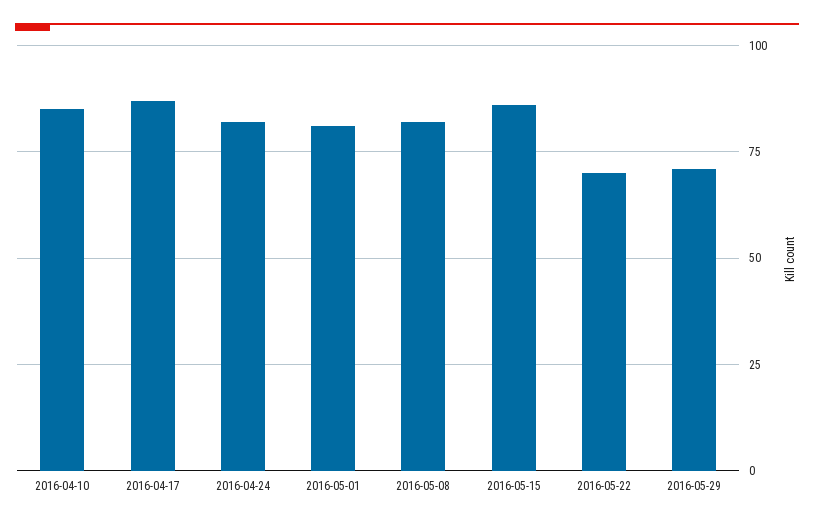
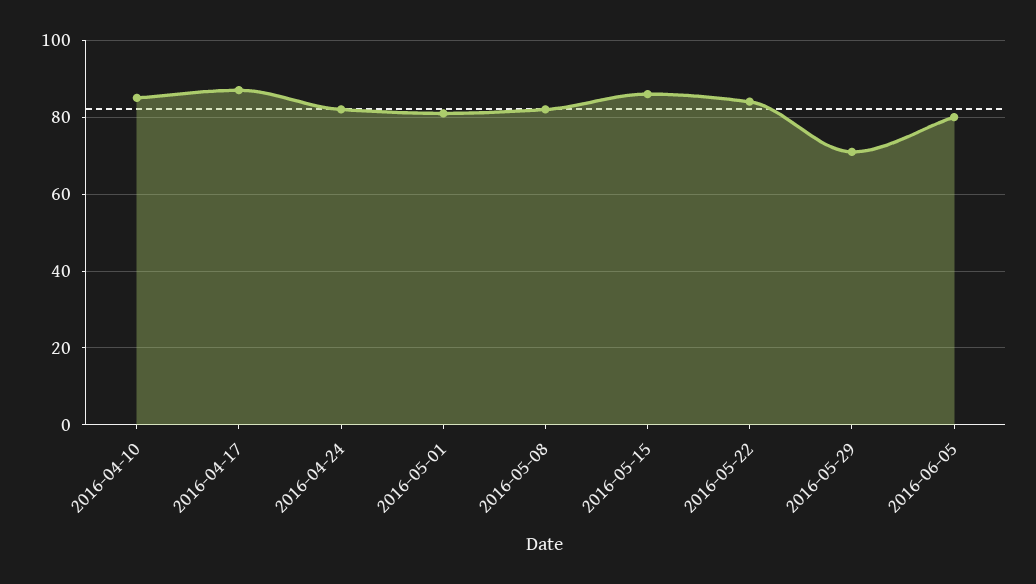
2016-05-22: 70 -> 85
2016-06-05: none -> 80

